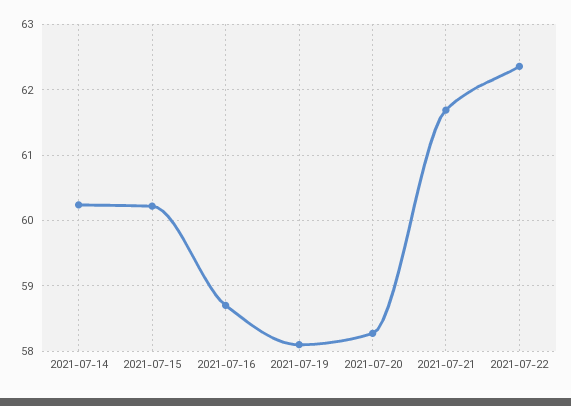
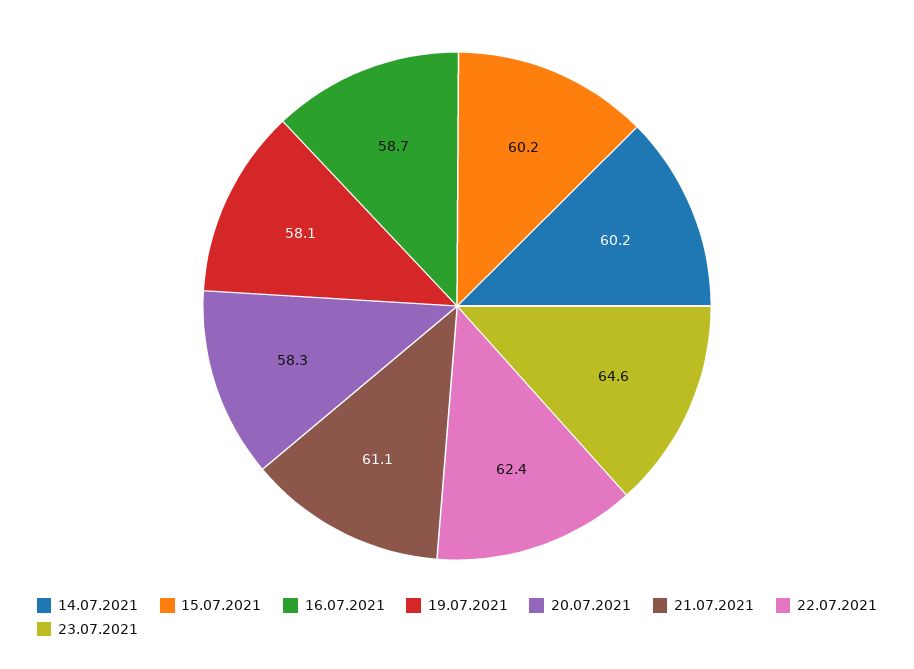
2021-07-21: 61.7 -> 61.1
23.07.2021: none -> 64.6

